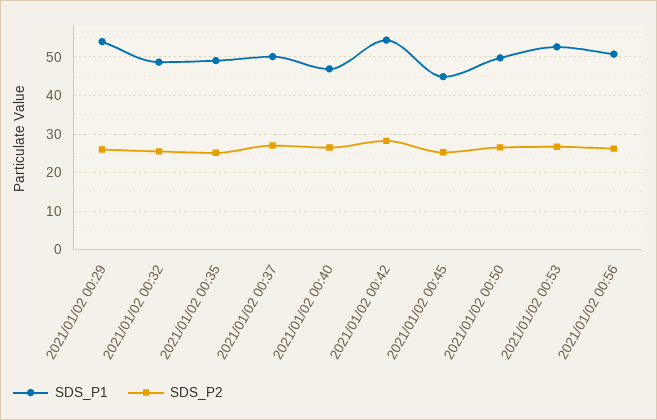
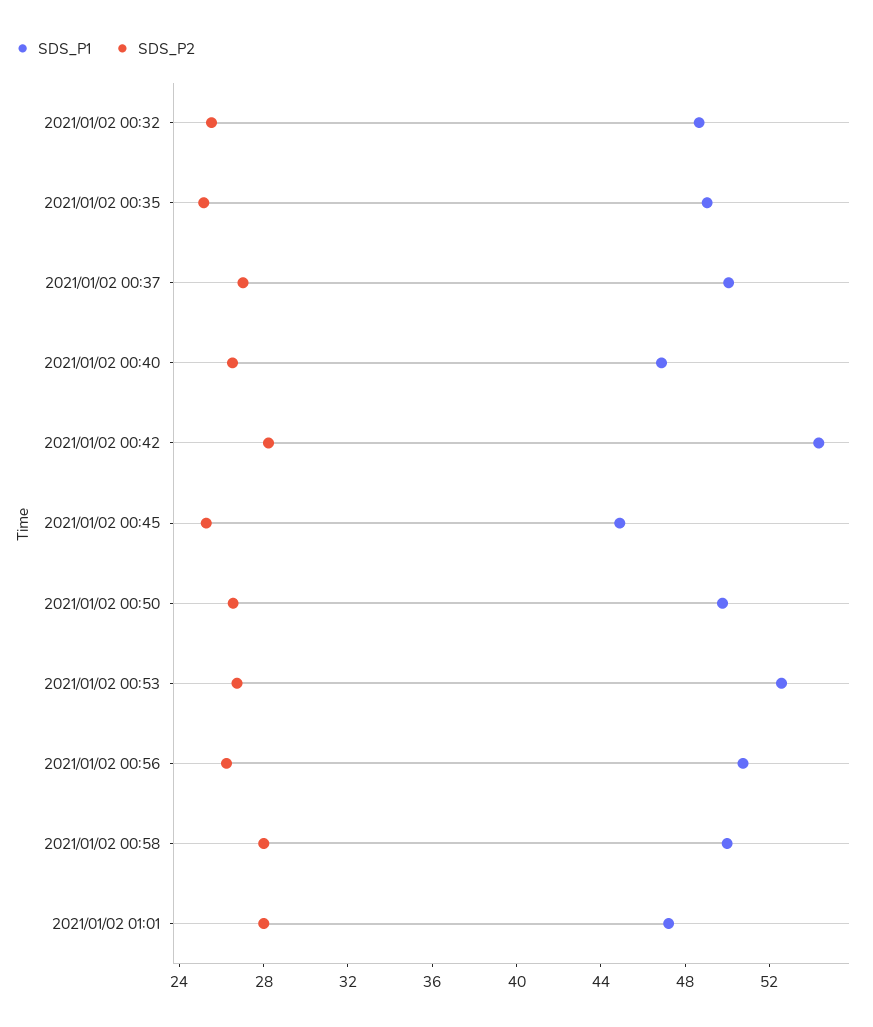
SDS_P1, 2021/01/02 00:29: 54 -> none
SDS_P2, 2021/01/02 00:29: 26 -> none
SDS_P1, 2021/01/02 00:58: none -> 50
SDS_P2, 2021/01/02 00:58: none -> 28
SDS_P1, 2021/01/02 01:01: none -> 47
SDS_P2, 2021/01/02 01:01: none -> 28

